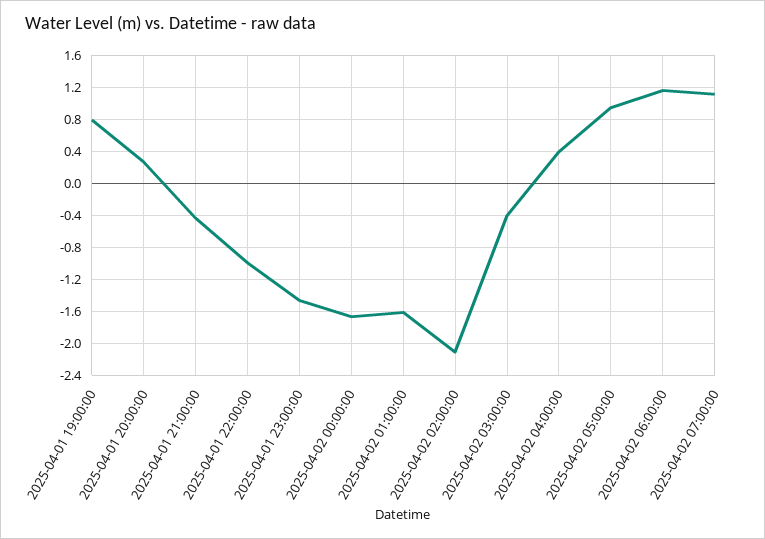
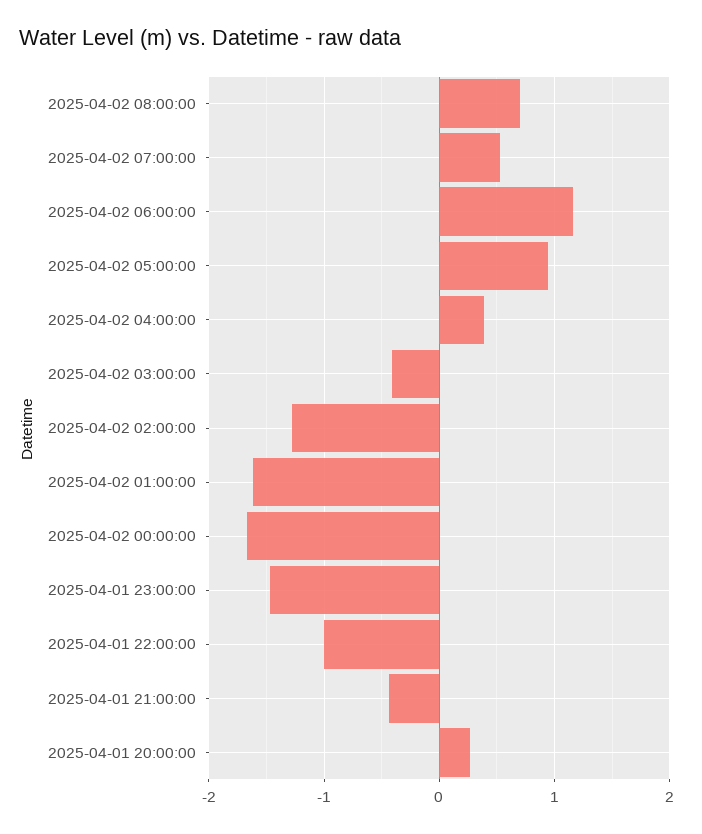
2025-04-01 19:00:00: 0.8 -> none
2025-04-02 02:00:00: -2.1 -> -1.3
2025-04-02 07:00:00: 1.1 -> 0.5
2025-04-02 08:00:00: none -> 0.7

